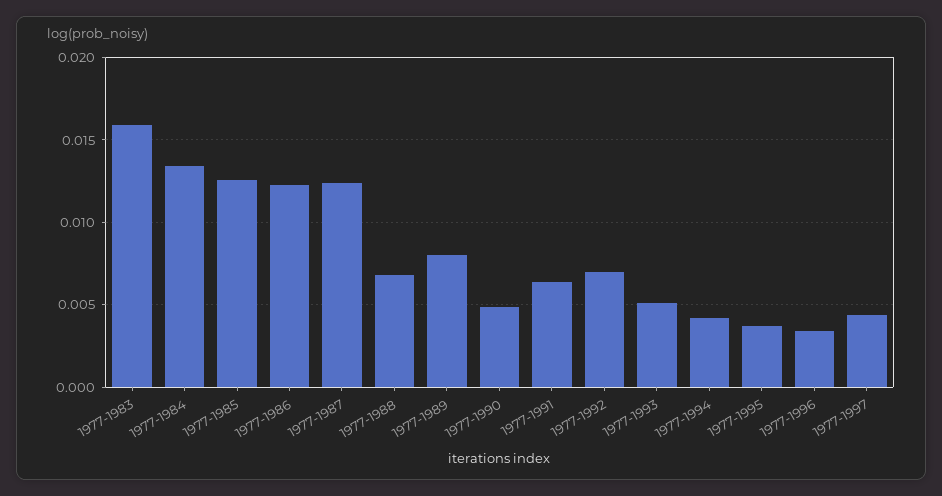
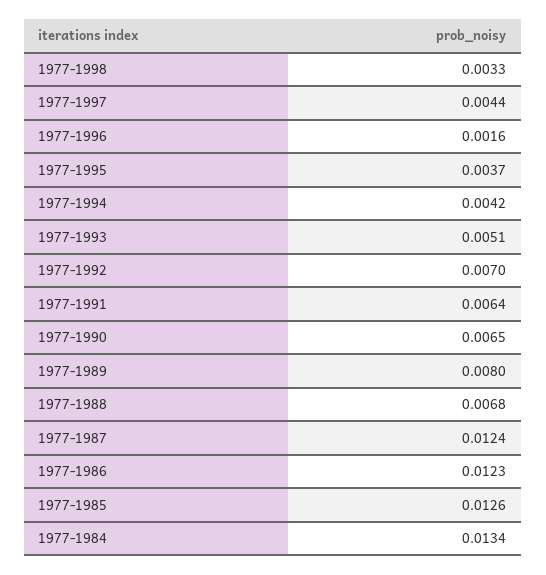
1977-1983: 0.016 -> none
1977-1990: 0.005 -> 0.0065
1977-1996: 0.0035 -> 0.0016
1977-1998: none -> 0.0033

